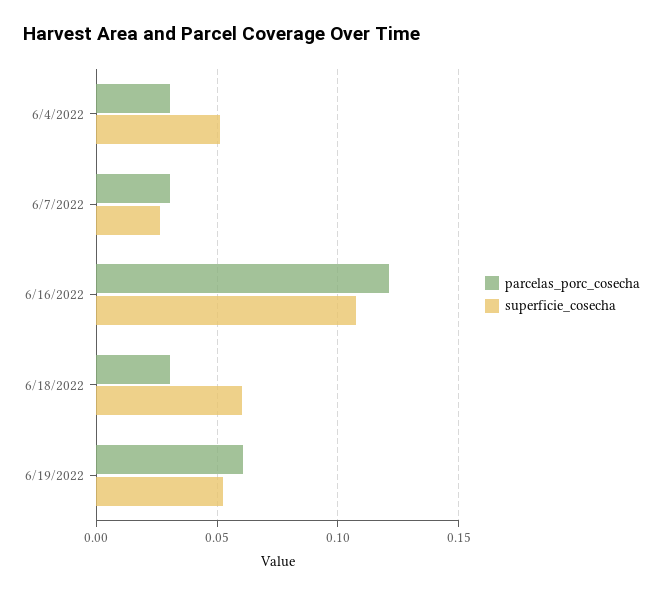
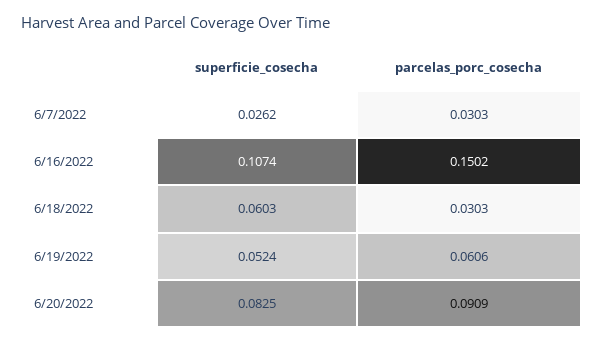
parcelas_porc_cosecha, 6/4/2022: 0.03 -> none
superficie_cosecha, 6/4/2022: 0.05 -> none
parcelas_porc_cosecha, 6/16/2022: 0.12 -> 0.1502
superficie_cosecha, 6/20/2022: none -> 0.0825
parcelas_porc_cosecha, 6/20/2022: none -> 0.0909

